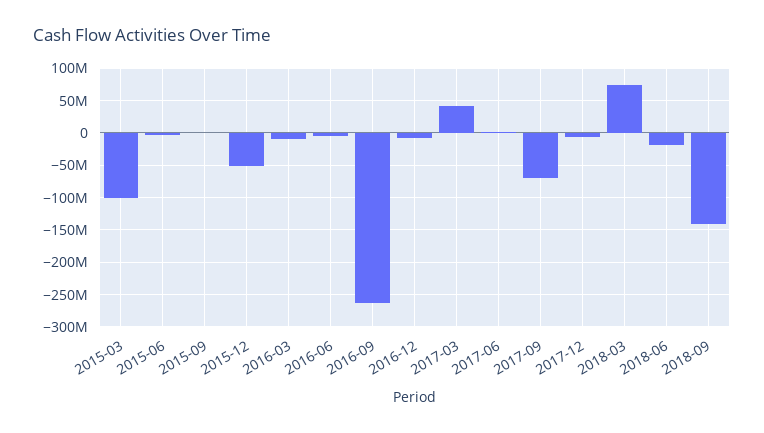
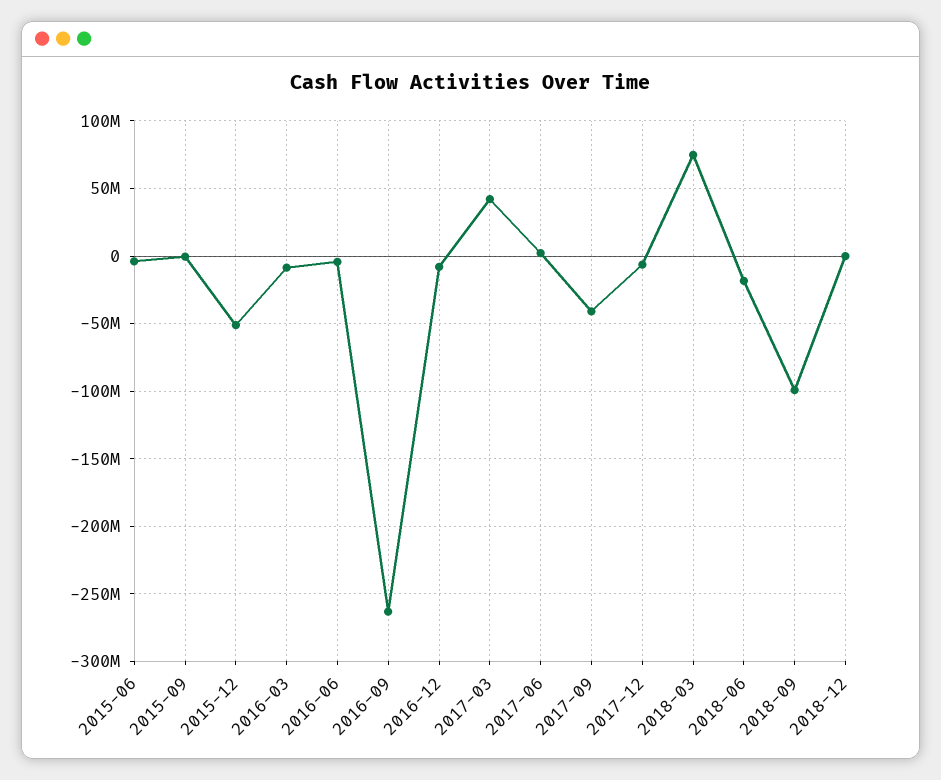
2015-03: -100000000 -> none
2017-09: -70000000 -> -40000000
2018-09: -140000000 -> -100000000
2018-12: none -> 0

